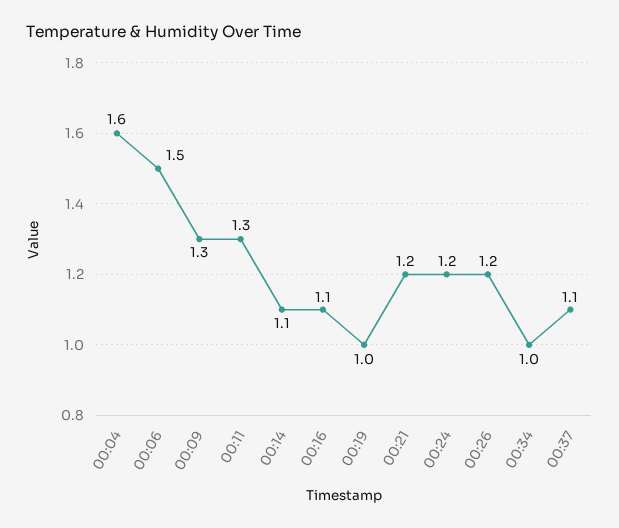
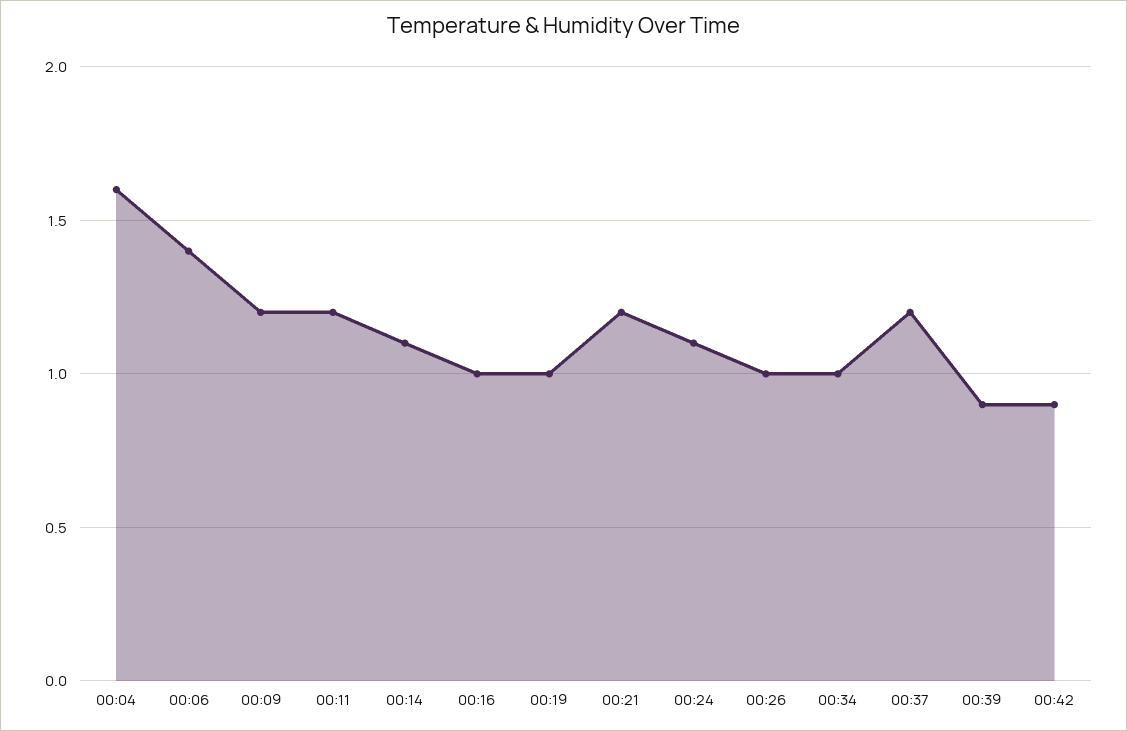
00:06: 1.5 -> 1.4
00:09: 1.3 -> 1.2
00:11: 1.3 -> 1.2
00:16: 1.1 -> 1
00:24: 1.2 -> 1.1
00:26: 1.2 -> 1
00:37: 1.1 -> 1.2
00:39: none -> 0.9
00:42: none -> 0.9

